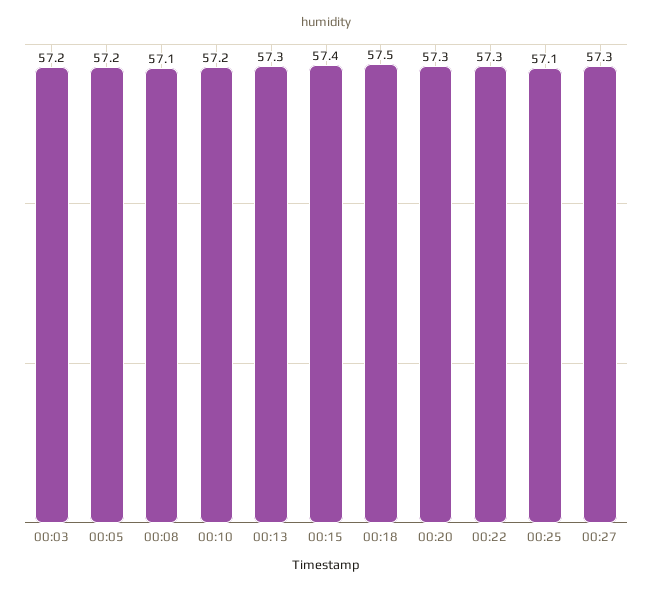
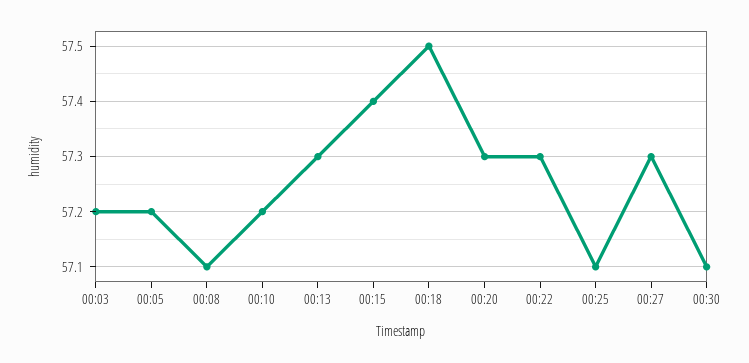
00:30: none -> 57.1

